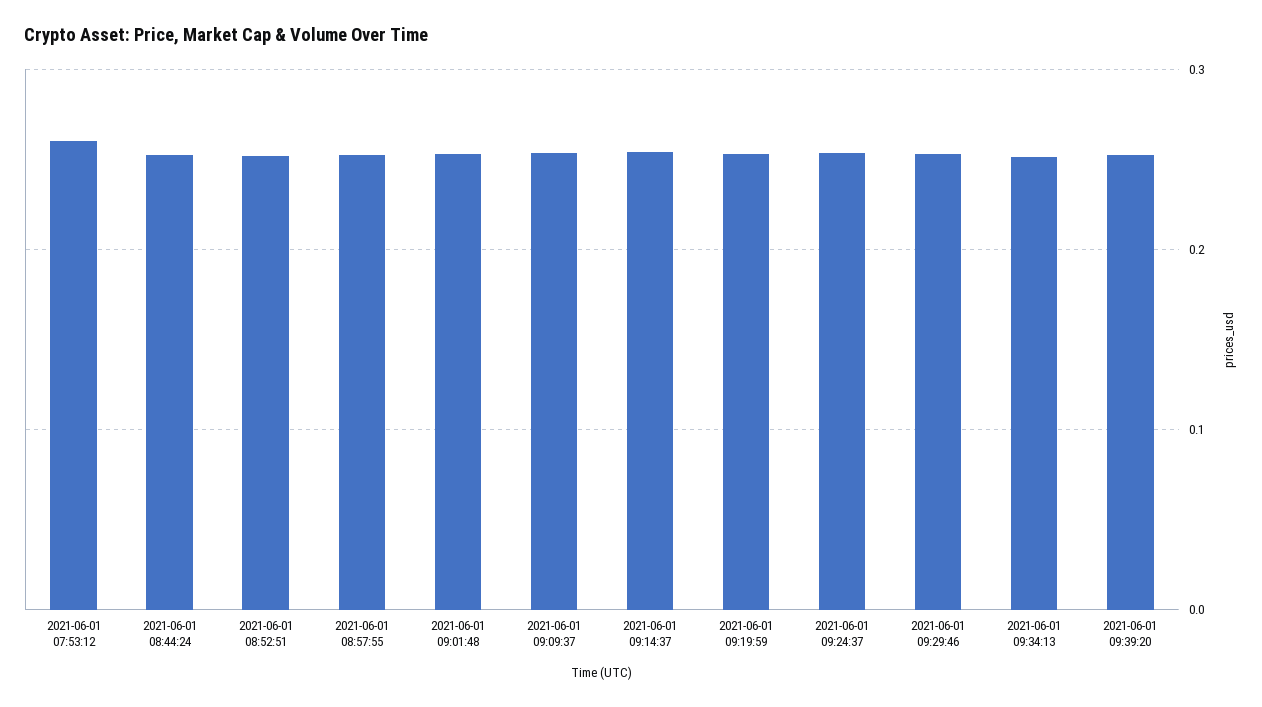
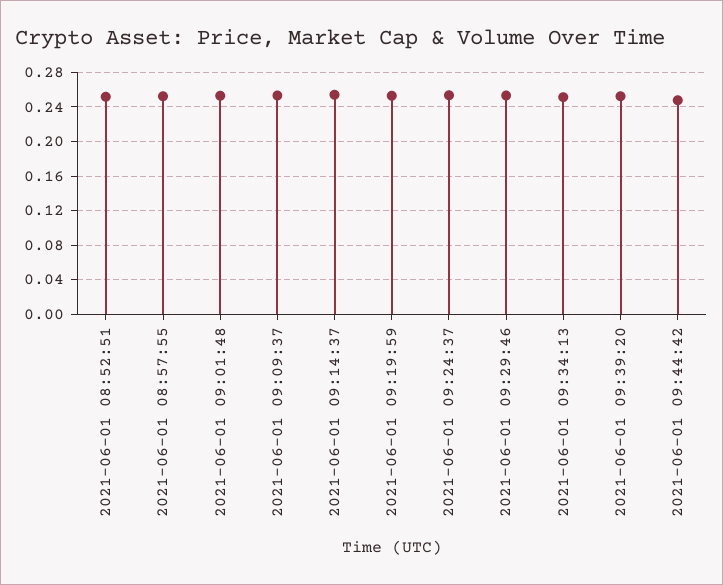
2021-06-01 07:53:12: 0.26 -> none
2021-06-01 08:44:24: 0.25 -> none
2021-06-01 09:44:42: none -> 0.25

